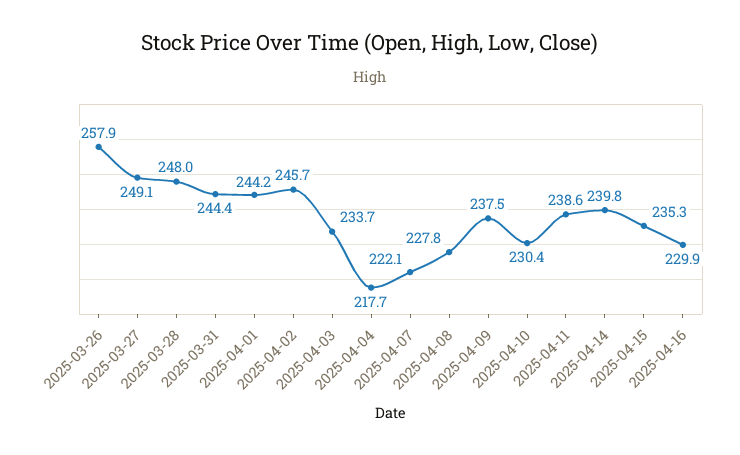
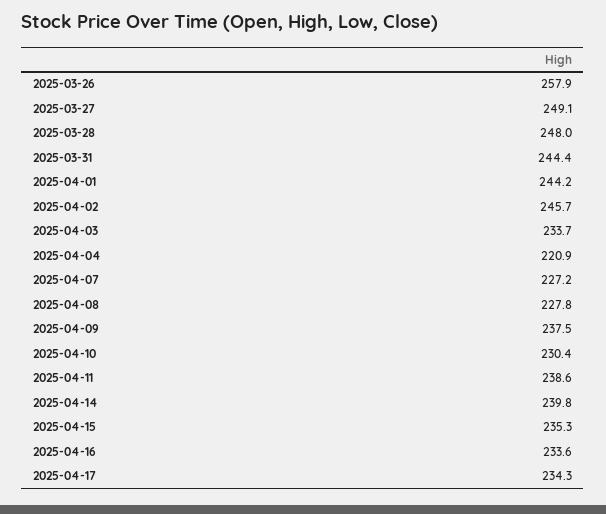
2025-04-04: 217.7 -> 220.9
2025-04-07: 222.1 -> 227.2
2025-04-16: 229.9 -> 233.6
2025-04-17: none -> 234.3

